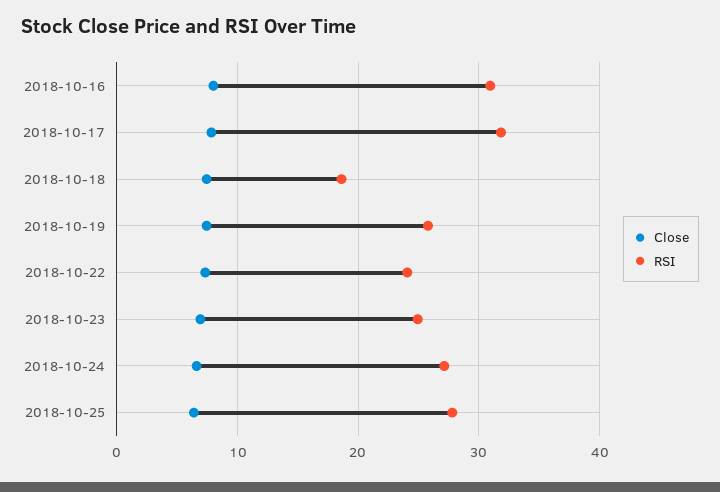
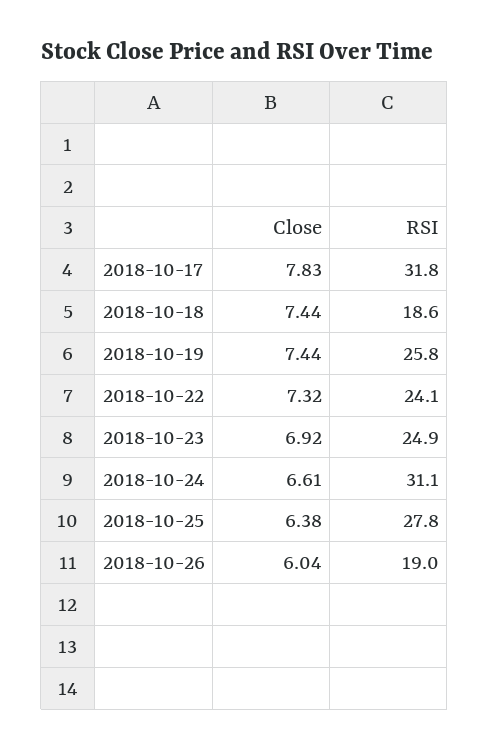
Close, 2018-10-16: 8 -> none
RSI, 2018-10-16: 31 -> none
RSI, 2018-10-24: 27 -> 31.1
Close, 2018-10-26: none -> 6.04
RSI, 2018-10-26: none -> 19

